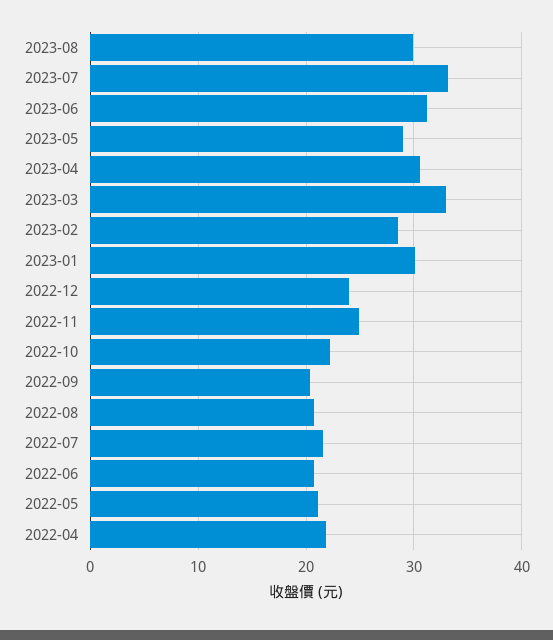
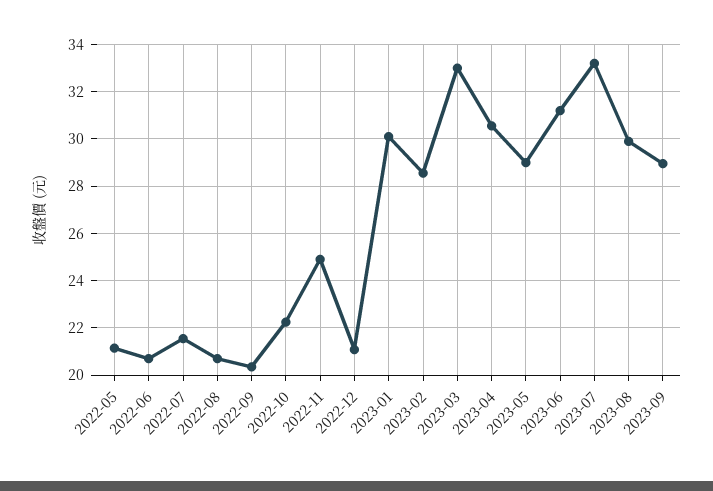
2022-12: 24 -> 21
2022-04: 22 -> none
2023-09: none -> 29

